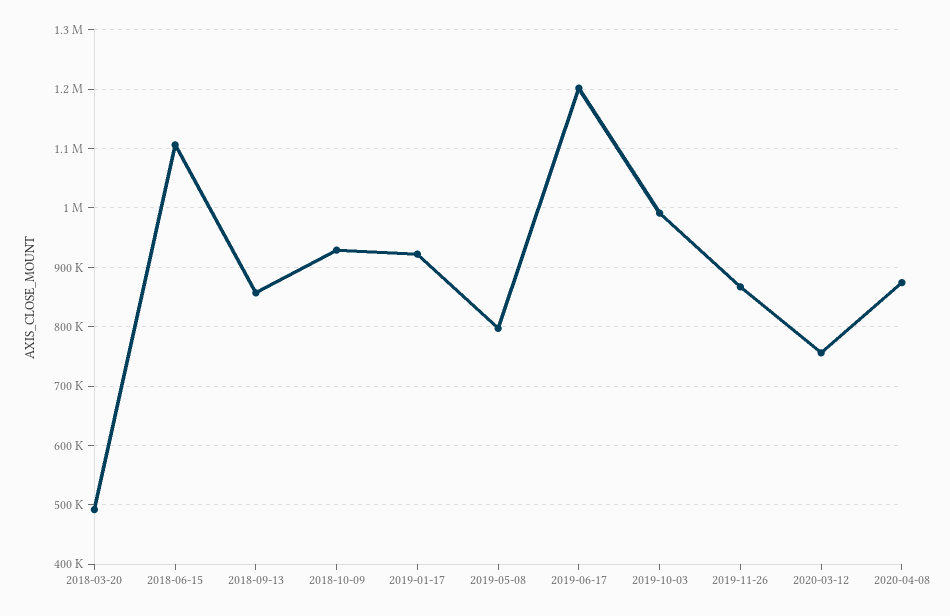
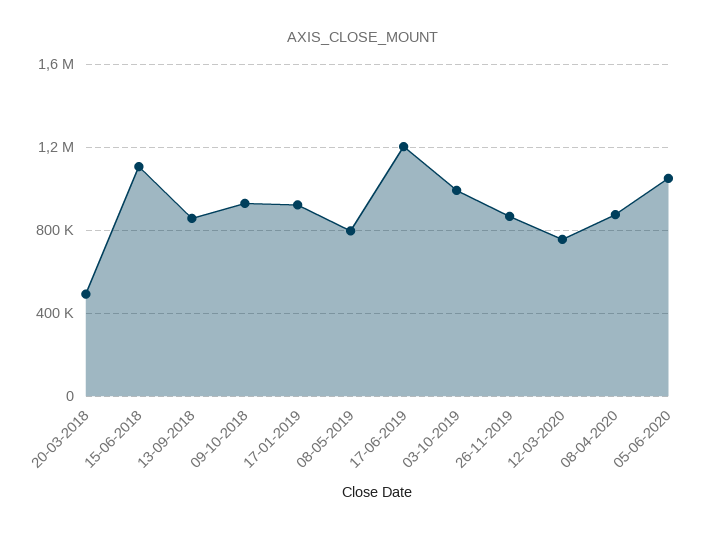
05-06-2020: none -> 1050000

